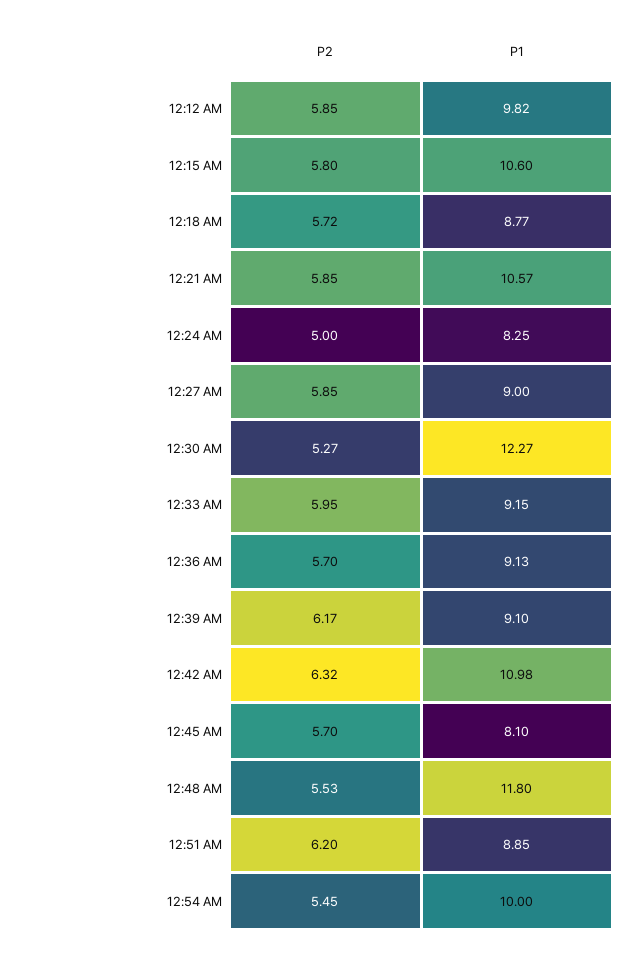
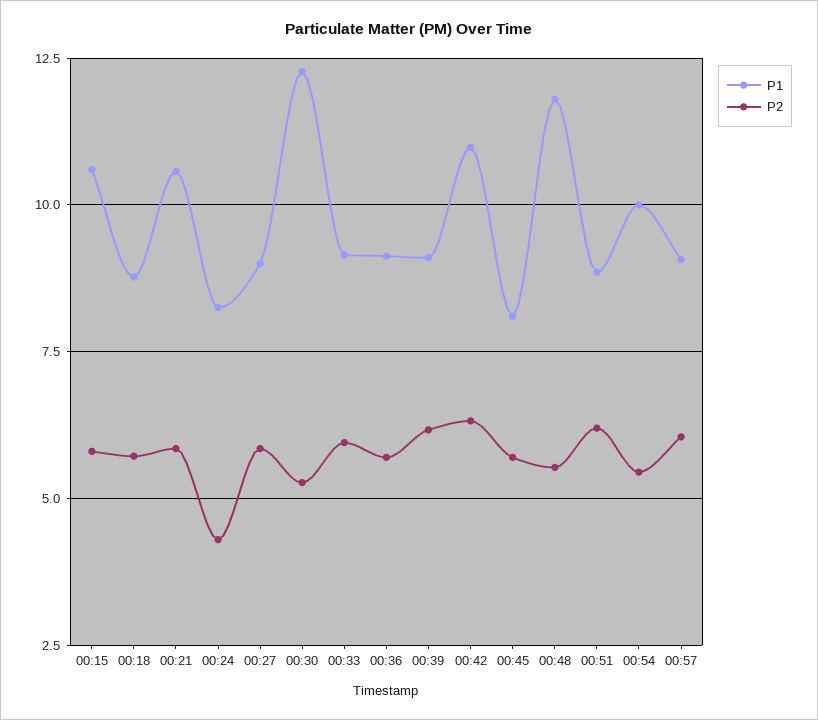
P2, 12:12 AM: 5.85 -> none
P1, 12:12 AM: 9.82 -> none
P2, 12:24 AM: 5 -> 4.25
P1, 00:57: none -> 9
P2, 00:57: none -> 6

